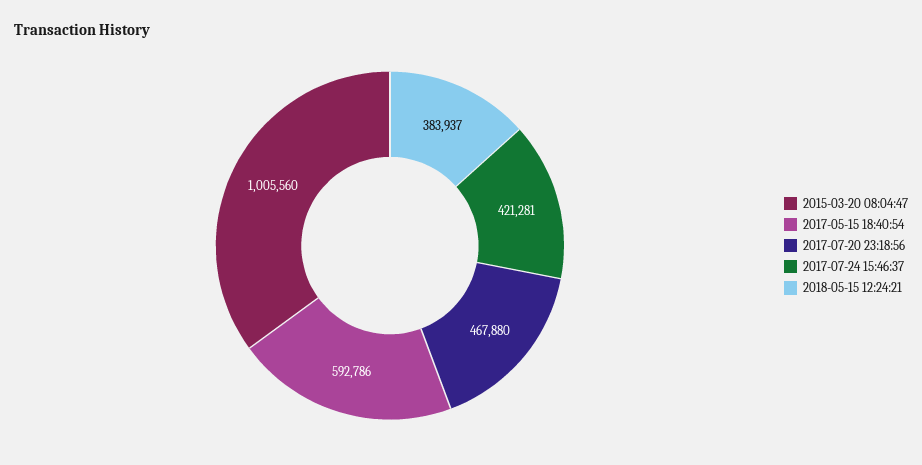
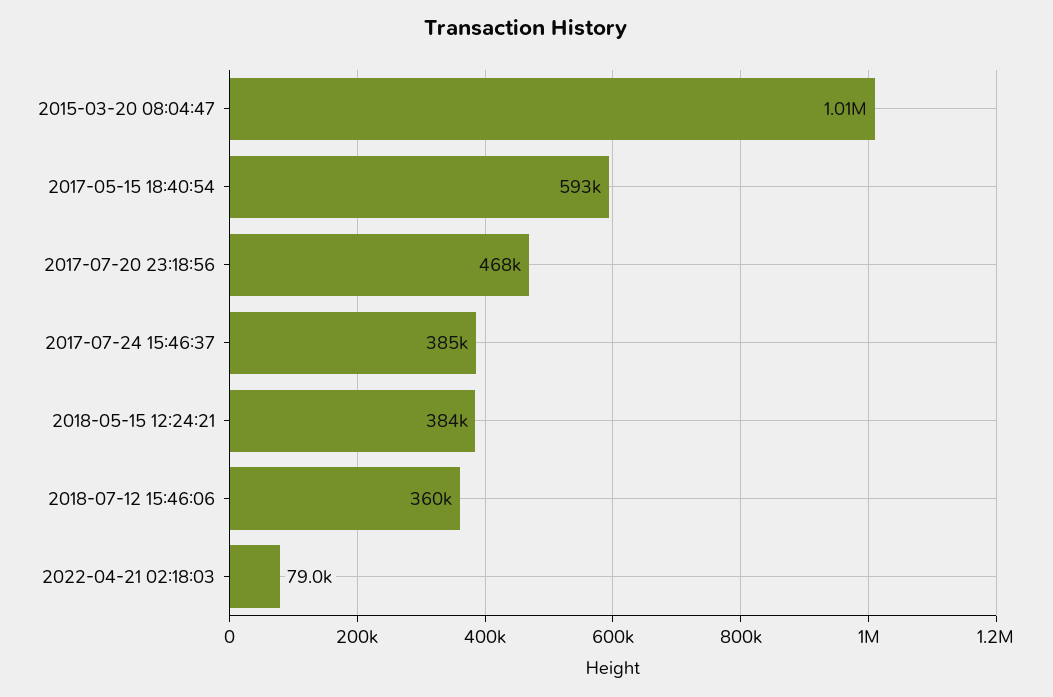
2017-07-24 15:46:37: 421281 -> 385000
2018-07-12 15:46:06: none -> 360000
2022-04-21 02:18:03: none -> 79000

